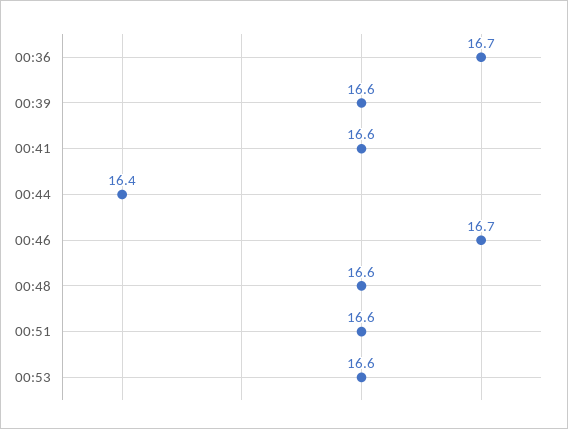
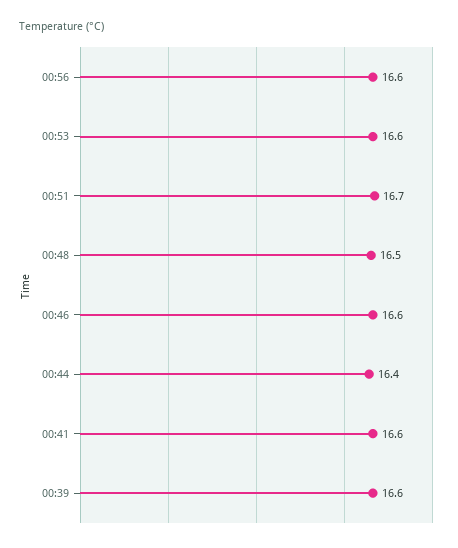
00:36: 16.7 -> none
00:46: 16.7 -> 16.6
00:48: 16.6 -> 16.5
00:51: 16.6 -> 16.7
00:56: none -> 16.6

